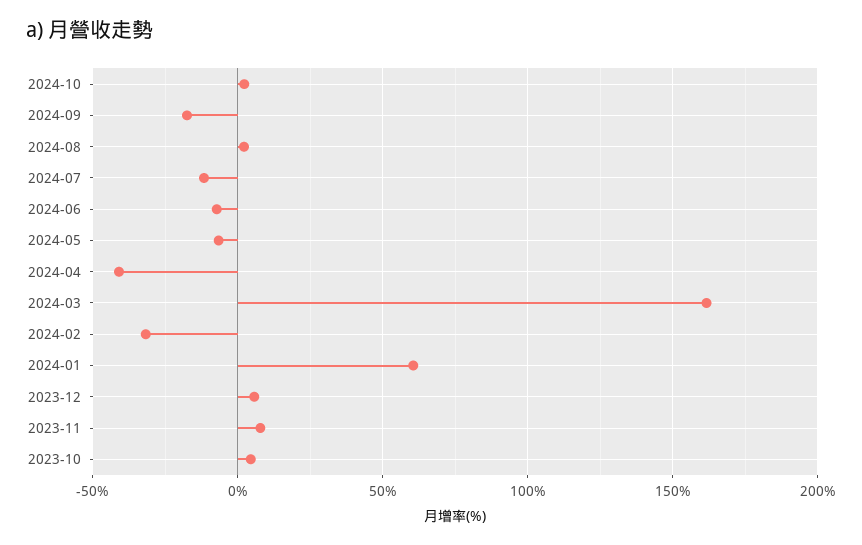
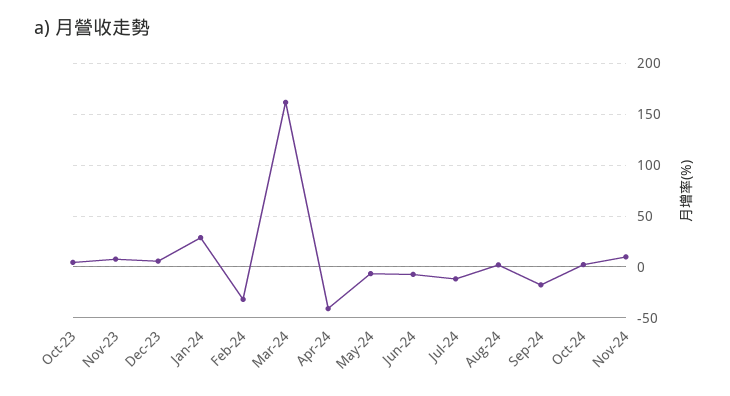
2024-01: 60 -> 30
Nov-24: none -> 10

